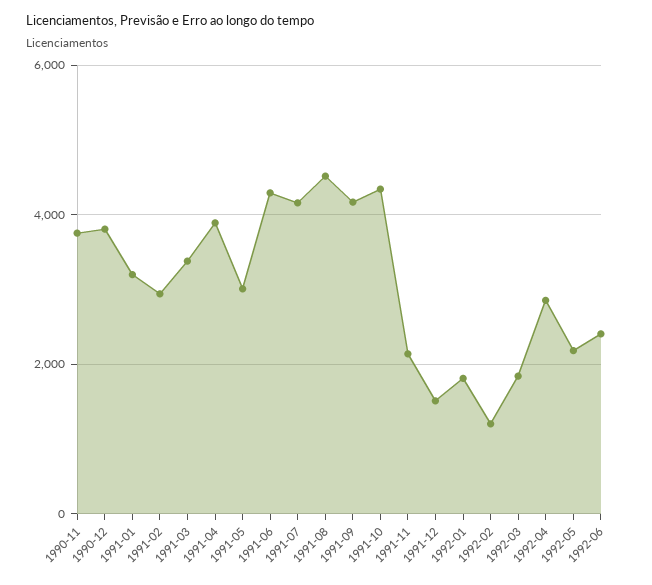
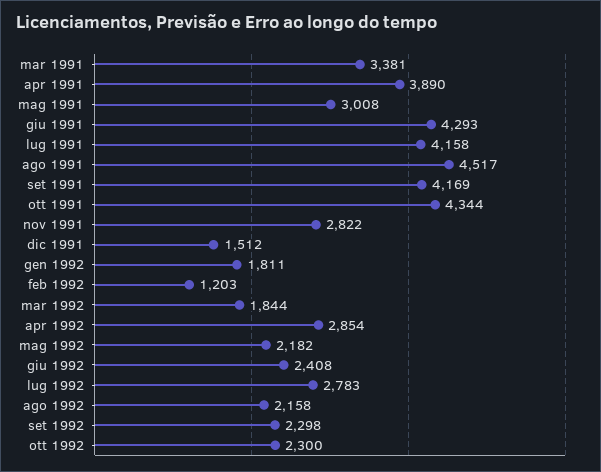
1990-11: 3800 -> none
1990-12: 3800 -> none
1991-01: 3200 -> none
1991-02: 3000 -> none
1991-11: 2200 -> 2822
lug 1992: none -> 2783
ago 1992: none -> 2158
set 1992: none -> 2298
ott 1992: none -> 2300

